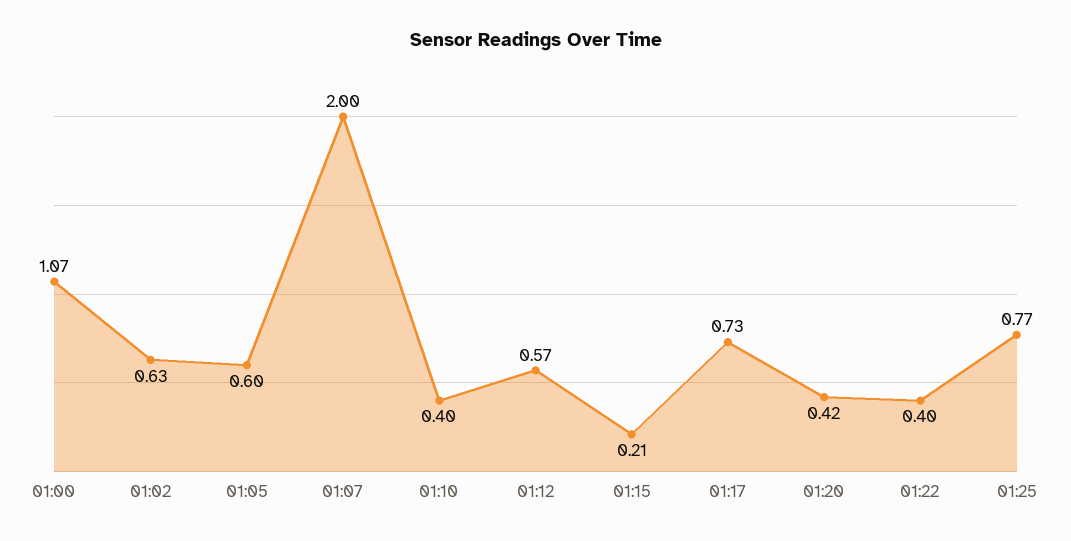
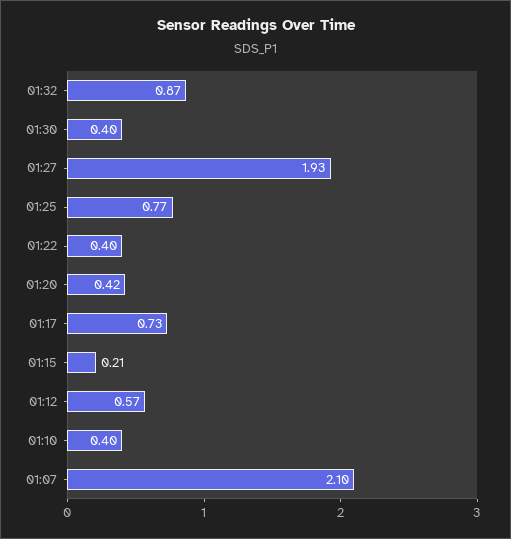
01:00: 1.07 -> none
01:02: 0.63 -> none
01:05: 0.6 -> none
01:07: 2 -> 2.1
01:32: none -> 0.87
01:30: none -> 0.4
01:27: none -> 1.93

